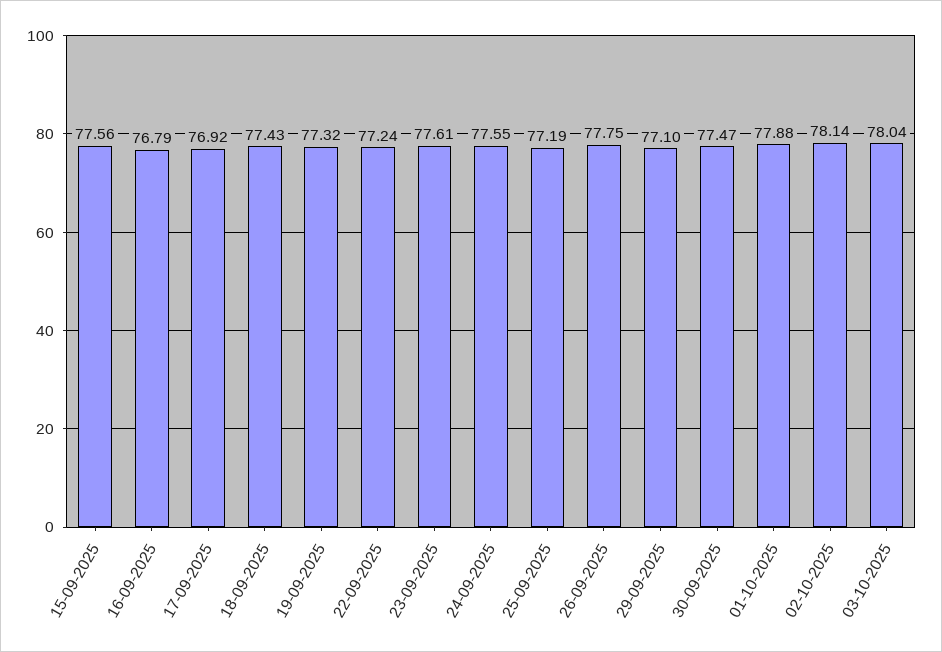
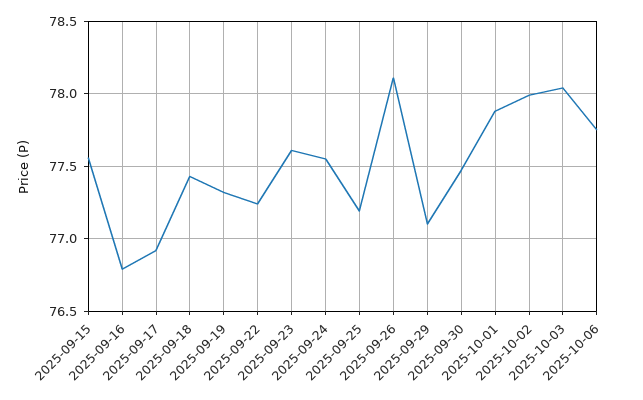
26-09-2025: 77.75 -> 78.1
02-10-2025: 78.14 -> 78
2025-10-06: none -> 77.75

